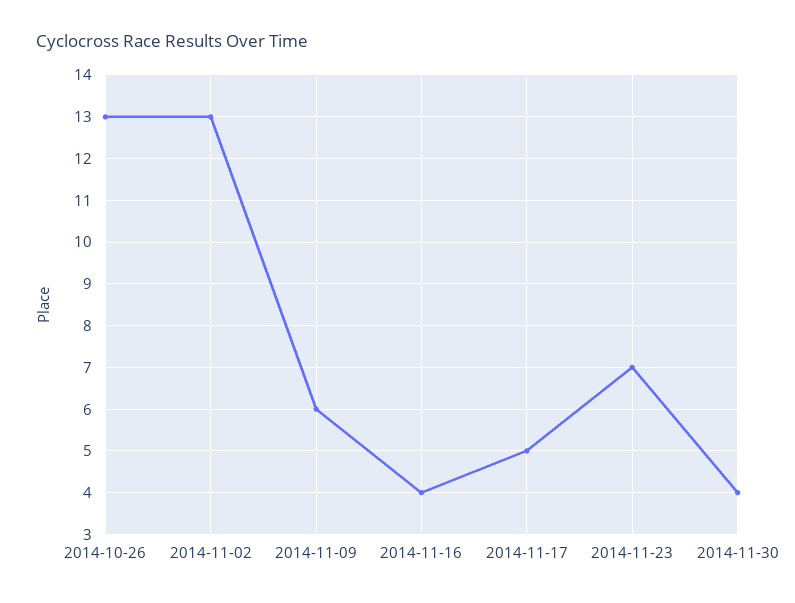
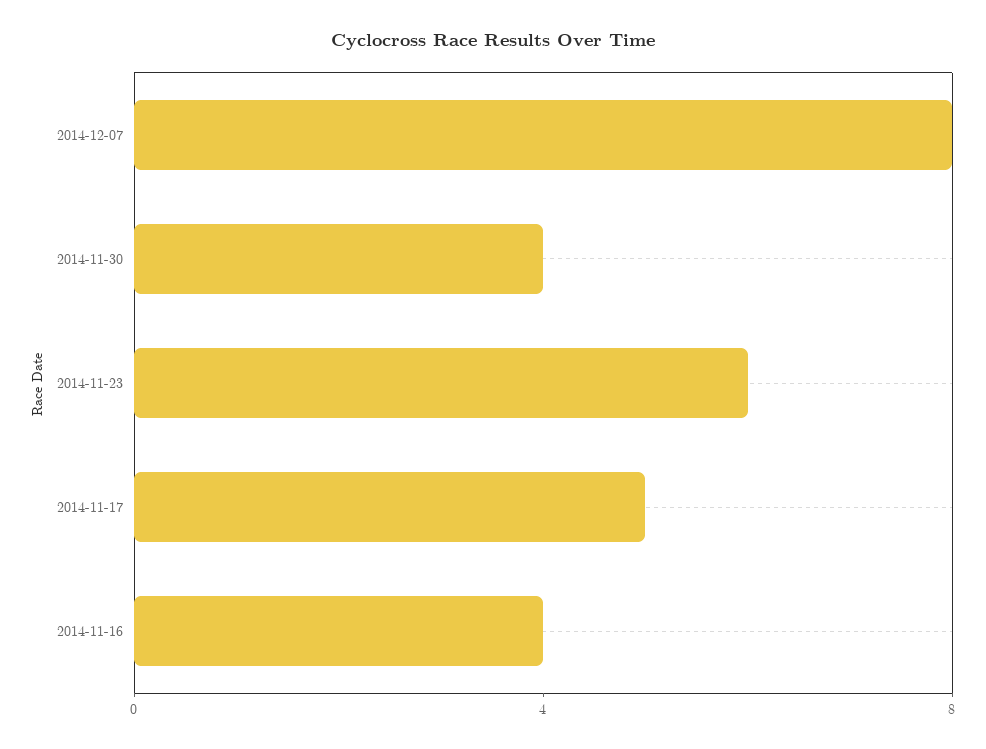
2014-10-26: 13 -> none
2014-11-02: 13 -> none
2014-11-09: 6 -> none
2014-11-23: 7 -> 6
2014-12-07: none -> 8

